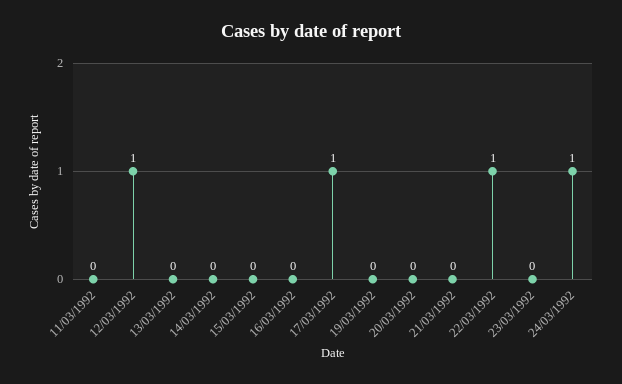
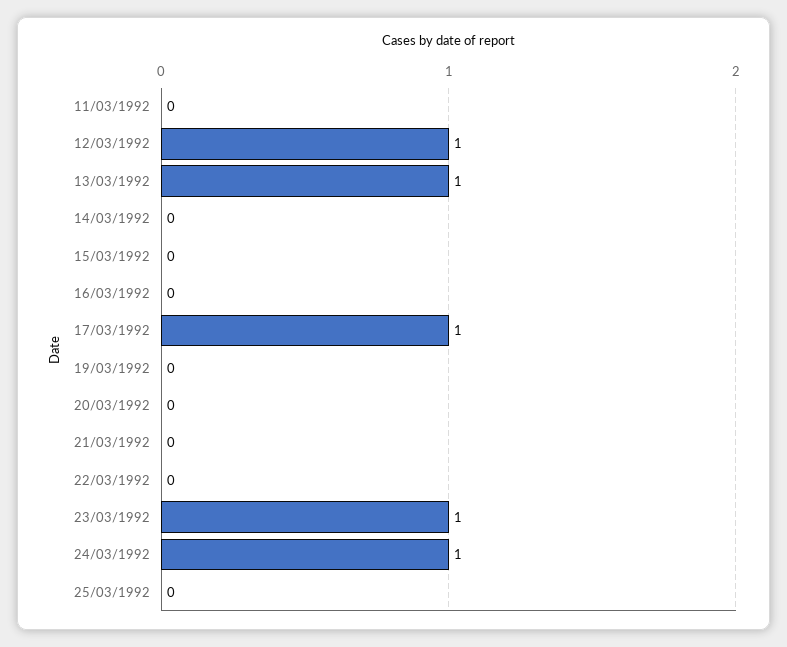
13/03/1992: 0 -> 1
22/03/1992: 1 -> 0
23/03/1992: 0 -> 1
25/03/1992: none -> 0

